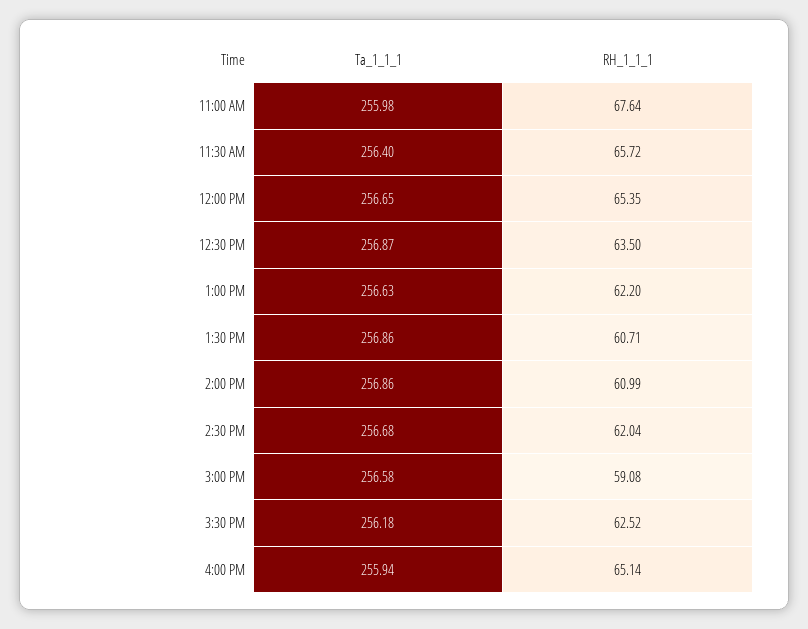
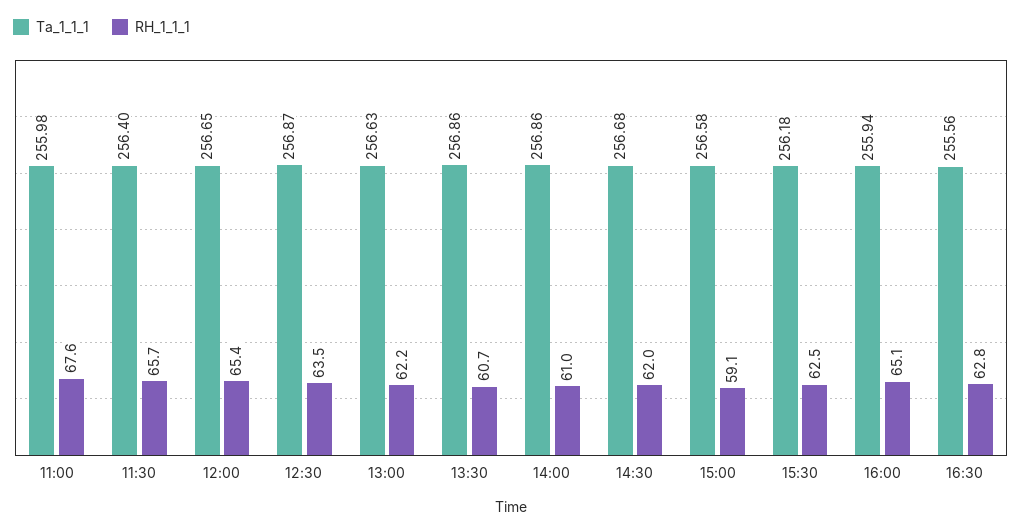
Ta_1_1_1, 16:30: none -> 255.56
RH_1_1_1, 16:30: none -> 62.8

